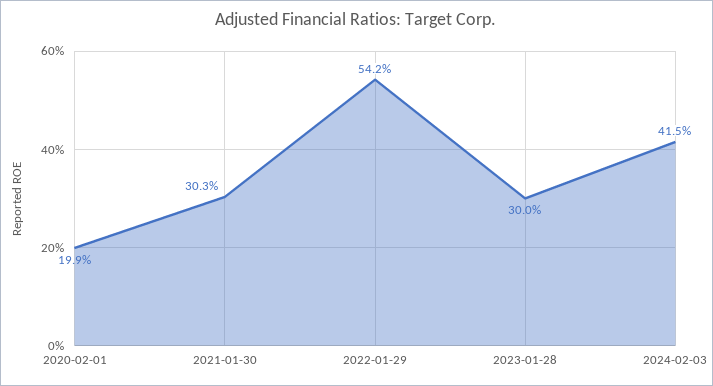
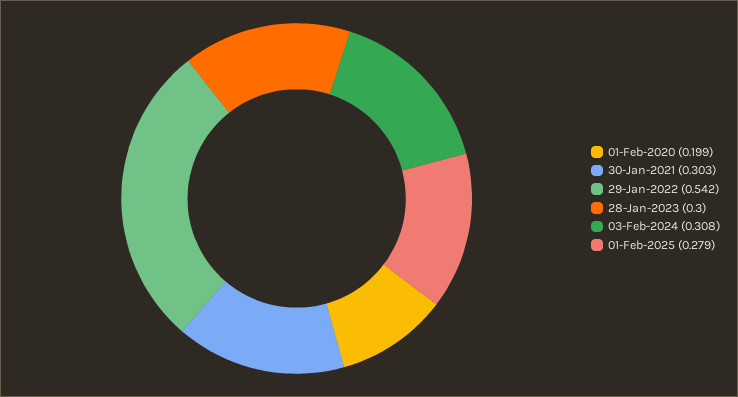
2024-02-03: 0.415 -> 0.308
01-Feb-2025: none -> 0.279

